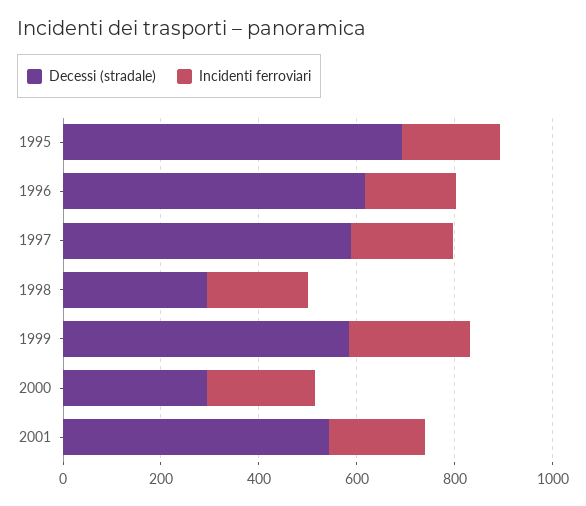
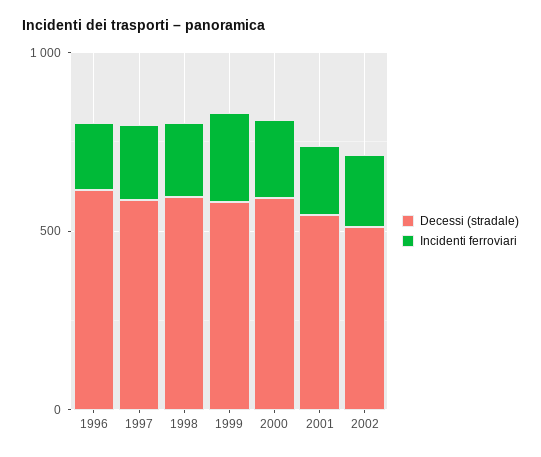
Decessi (stradale), 1995: 700 -> none
Incidenti ferroviari, 1995: 200 -> none
Decessi (stradale), 1998: 300 -> 600
Decessi (stradale), 2000: 300 -> 600
Decessi (stradale), 2002: none -> 500
Incidenti ferroviari, 2002: none -> 200

